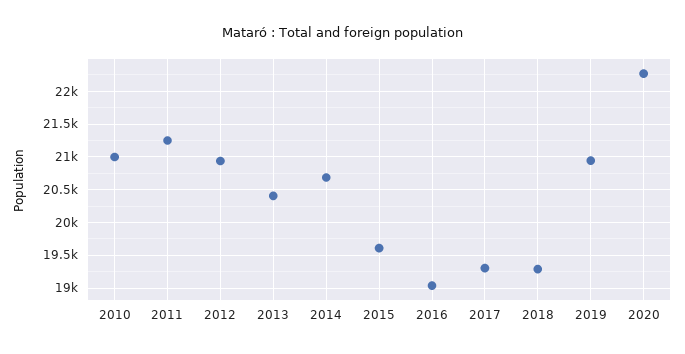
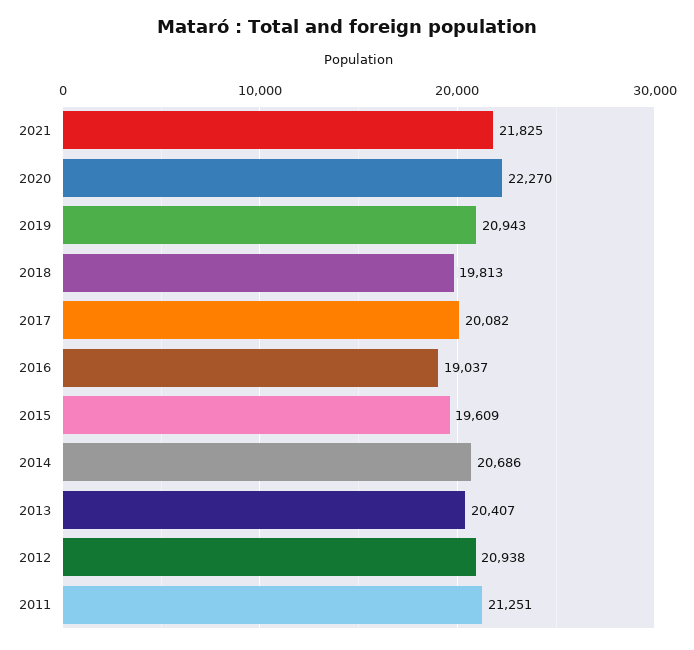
2010: 21000 -> none
2017: 19300 -> 20082
2018: 19300 -> 19813
2021: none -> 21825

